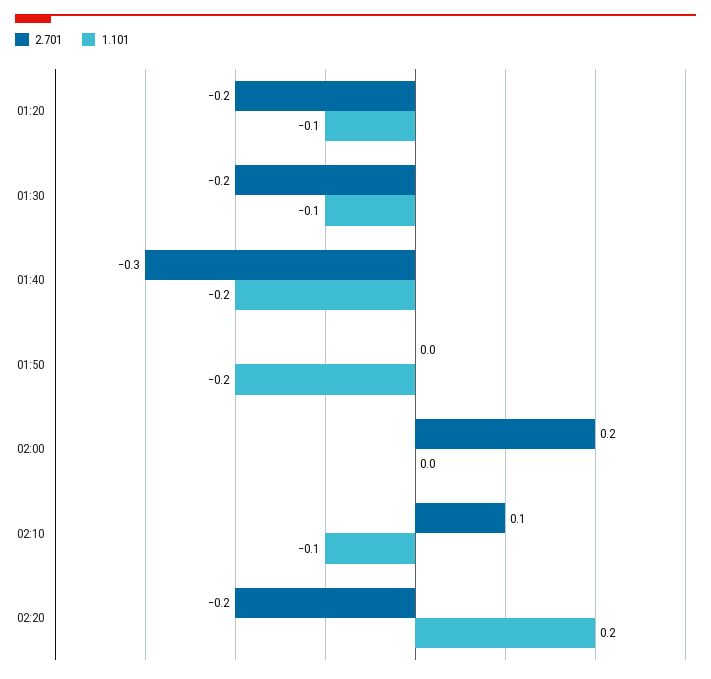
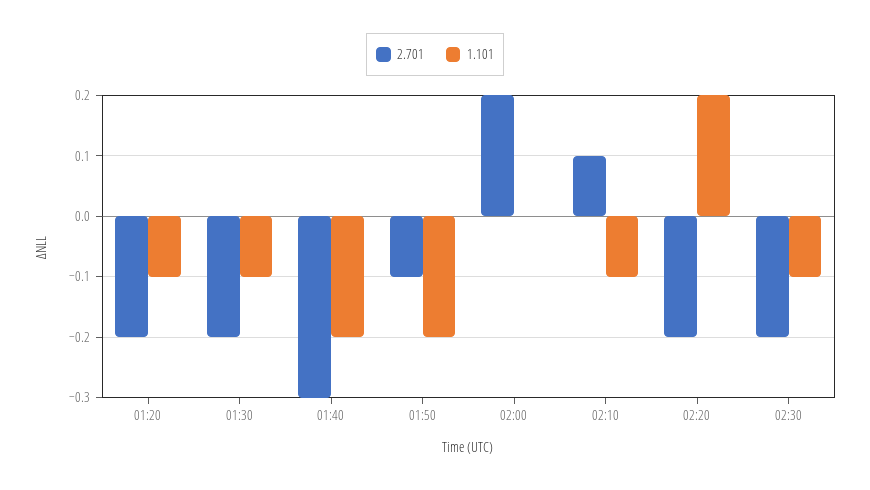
2.701, 01:50: 0 -> -0.1
2.701, 02:30: none -> -0.2
1.101, 02:30: none -> -0.1

